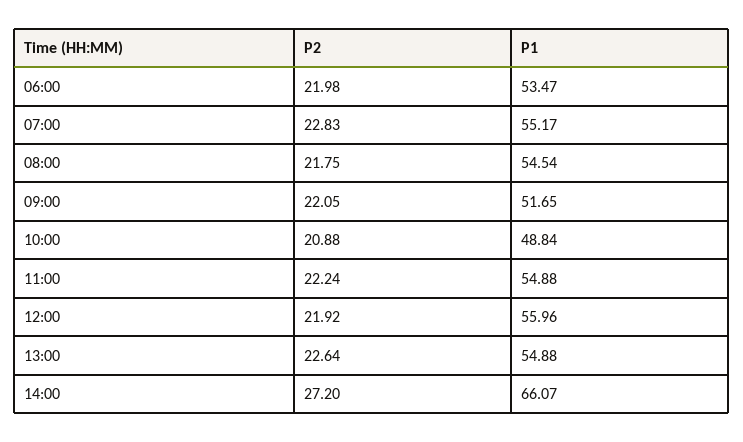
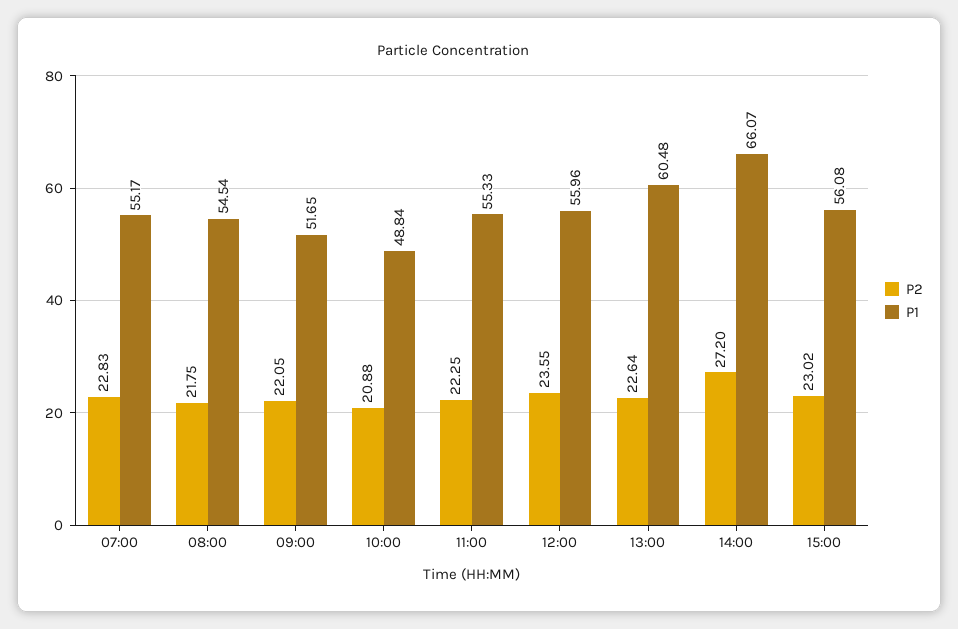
P2, 06:00: 21.98 -> none
P1, 06:00: 53.47 -> none
P2, 11:00: 22.24 -> 22.25
P1, 11:00: 54.88 -> 55.33
P2, 12:00: 21.92 -> 23.55
P1, 13:00: 54.88 -> 60.48
P2, 15:00: none -> 23.02
P1, 15:00: none -> 56.08

